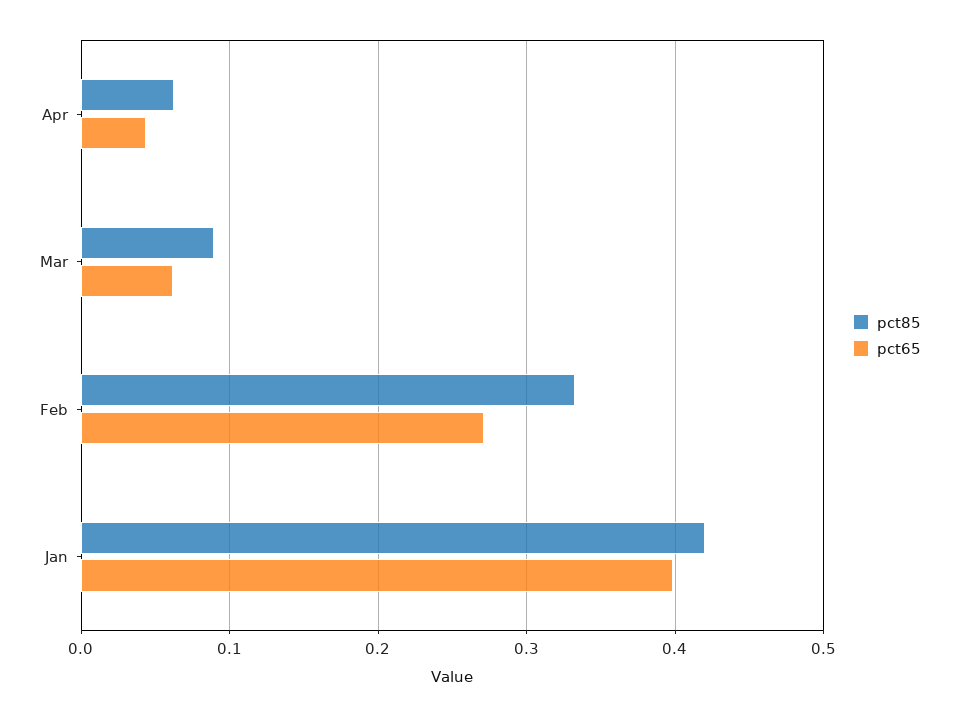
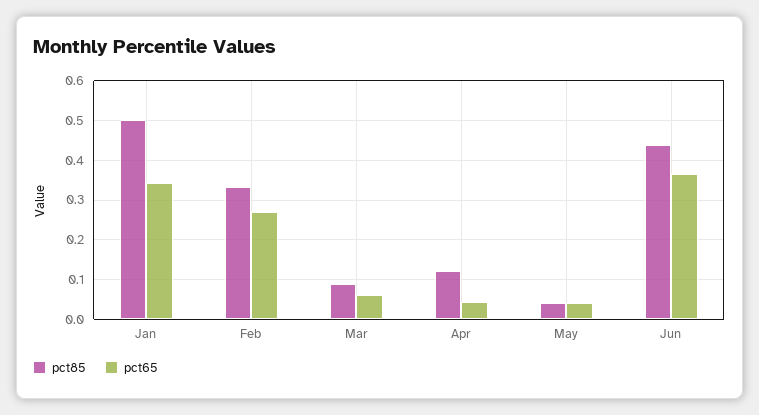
pct85, Apr: 0.06 -> 0.12
pct85, Jan: 0.42 -> 0.5
pct65, Jan: 0.4 -> 0.34
pct85, May: none -> 0.04
pct65, May: none -> 0.04
pct85, Jun: none -> 0.44
pct65, Jun: none -> 0.36

